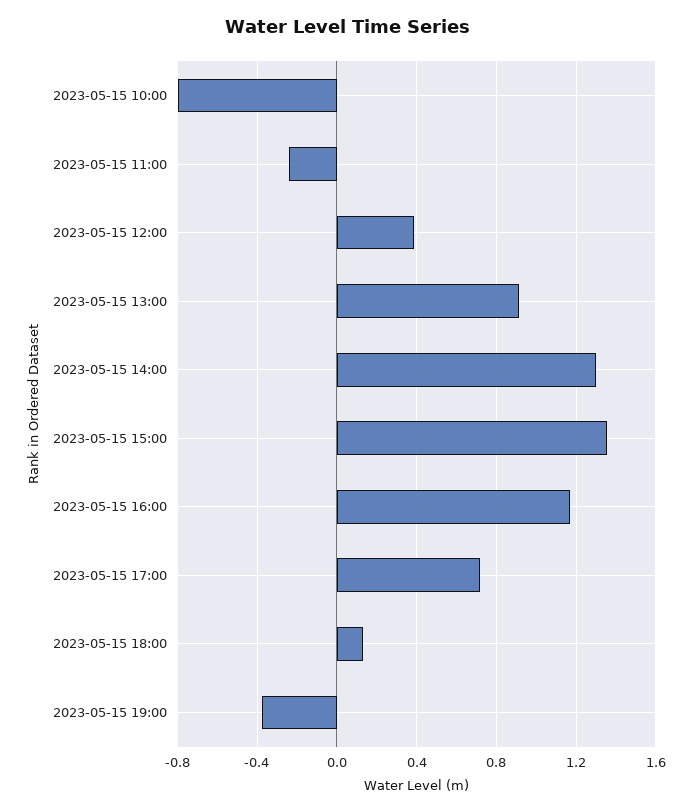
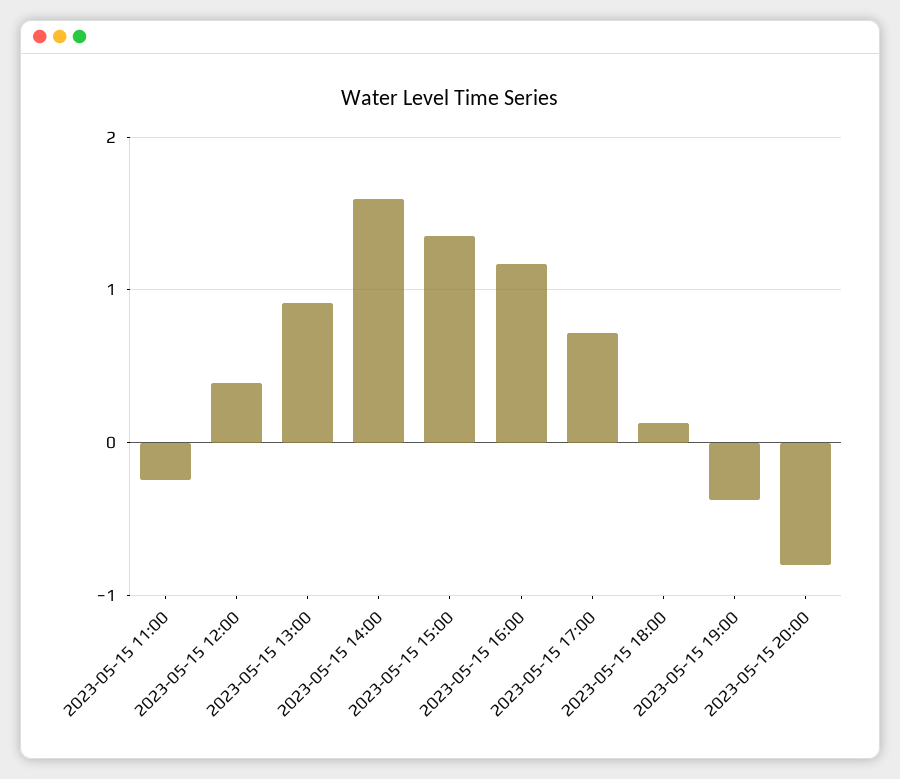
2023-05-15 10:00: -0.8 -> none
2023-05-15 14:00: 1.3 -> 1.6
2023-05-15 20:00: none -> -0.8

